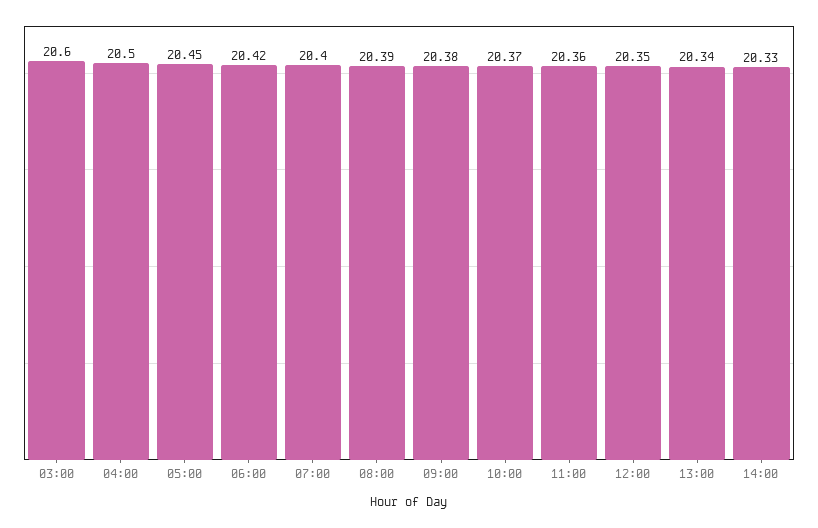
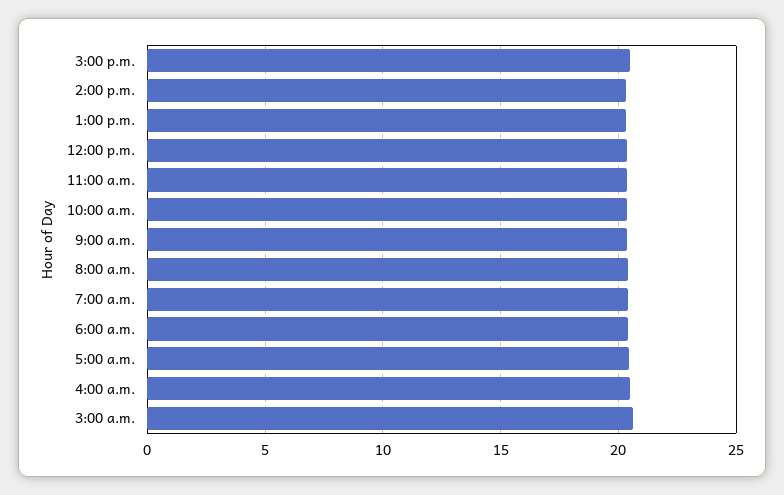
3:00 p.m.: none -> 20.5

